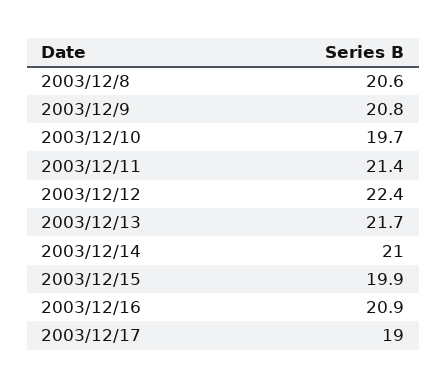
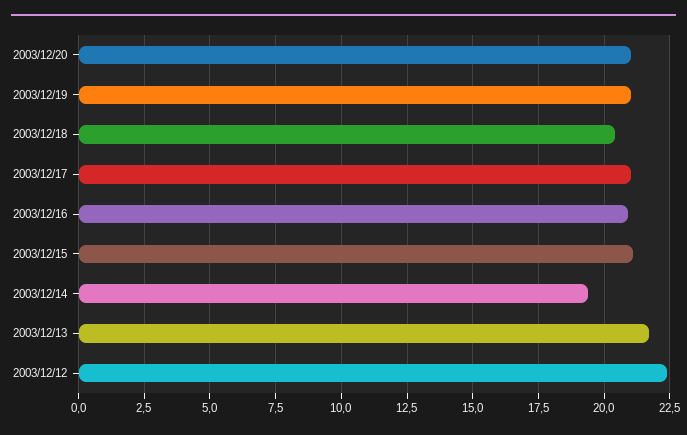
2003/12/8: 20.6 -> none
2003/12/9: 20.8 -> none
2003/12/10: 19.7 -> none
2003/12/11: 21.4 -> none
2003/12/14: 21 -> 19.5
2003/12/15: 19.9 -> 21
2003/12/17: 19 -> 21
2003/12/20: none -> 21
2003/12/19: none -> 21
2003/12/18: none -> 20.5

